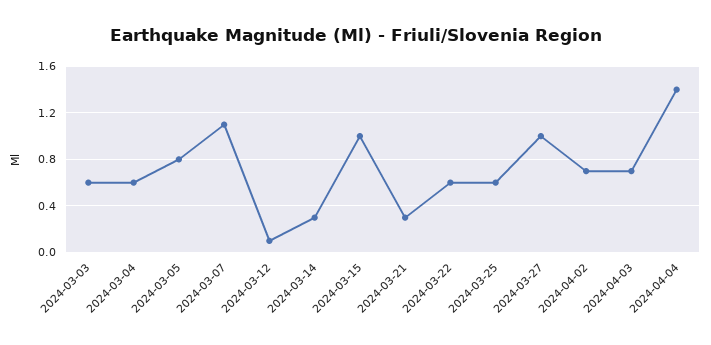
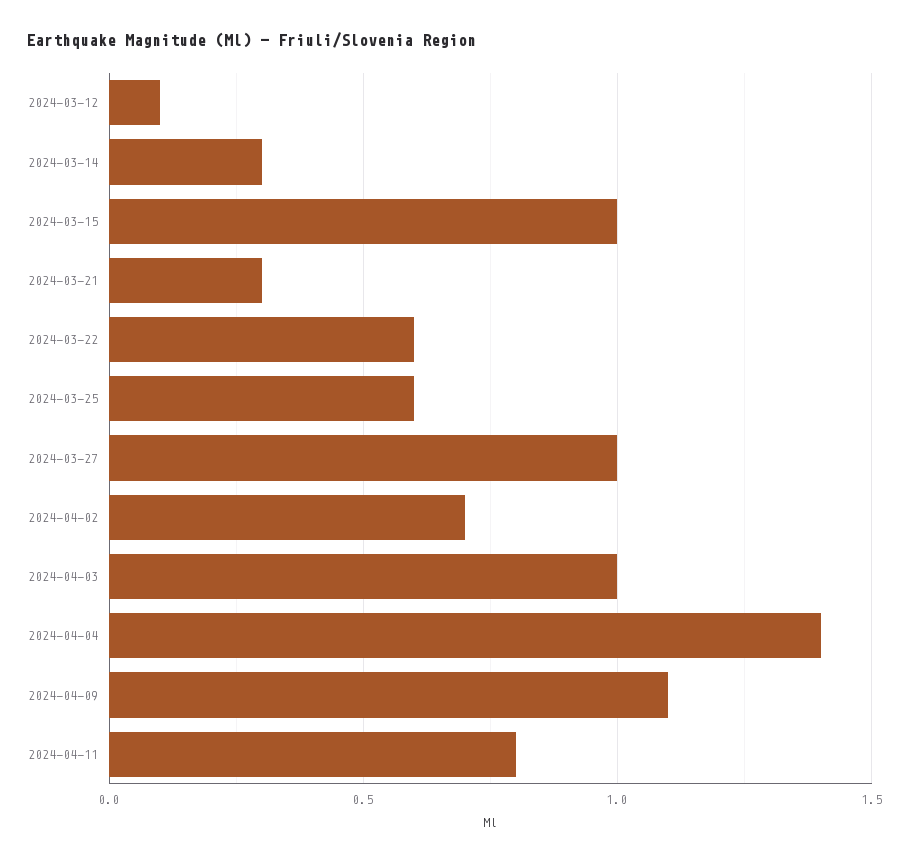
2024-03-03: 0.6 -> none
2024-03-04: 0.6 -> none
2024-03-05: 0.8 -> none
2024-03-07: 1.1 -> none
2024-04-03: 0.7 -> 1
2024-04-09: none -> 1.1
2024-04-11: none -> 0.8

